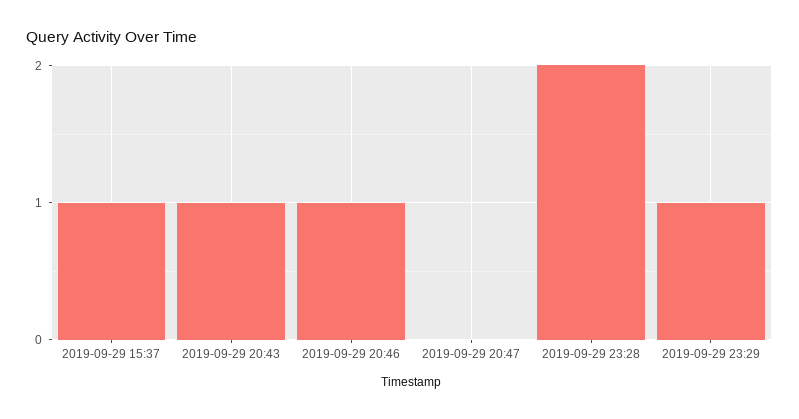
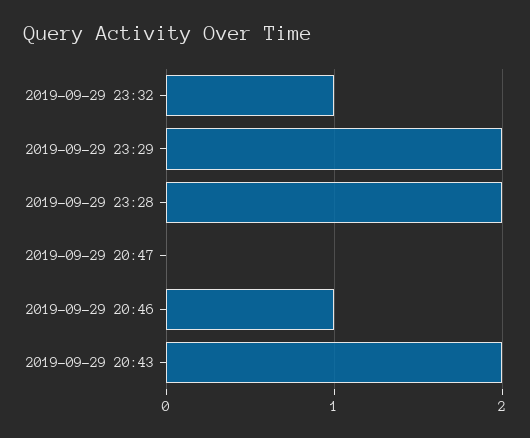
2019-09-29 15:37: 1 -> none
2019-09-29 20:43: 1 -> 2
2019-09-29 23:29: 1 -> 2
2019-09-29 23:32: none -> 1

